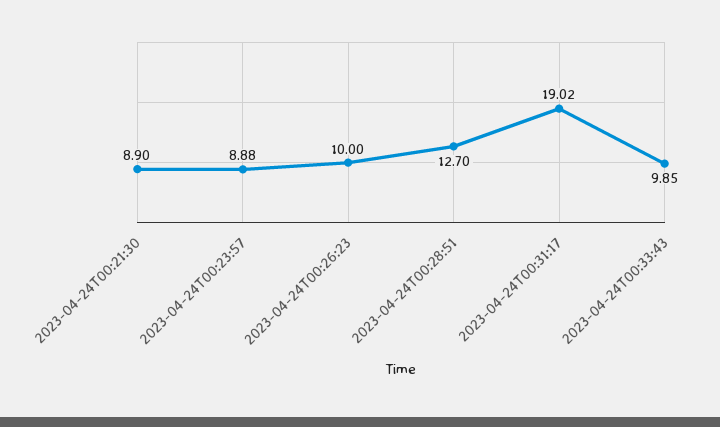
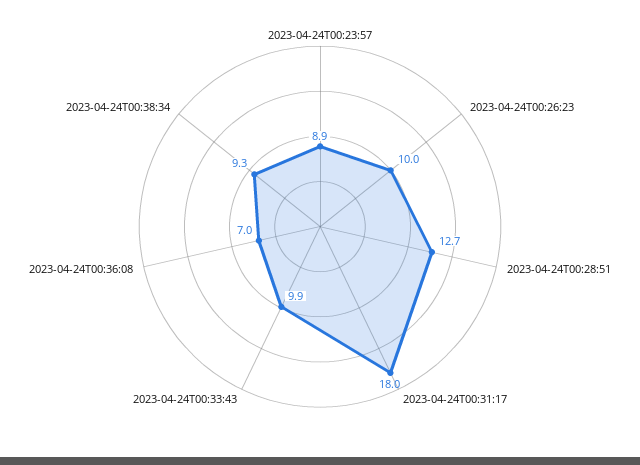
2023-04-24T00:21:30: 8.9 -> none
2023-04-24T00:31:17: 19.02 -> 18
2023-04-24T00:36:08: none -> 7
2023-04-24T00:38:34: none -> 9.3

